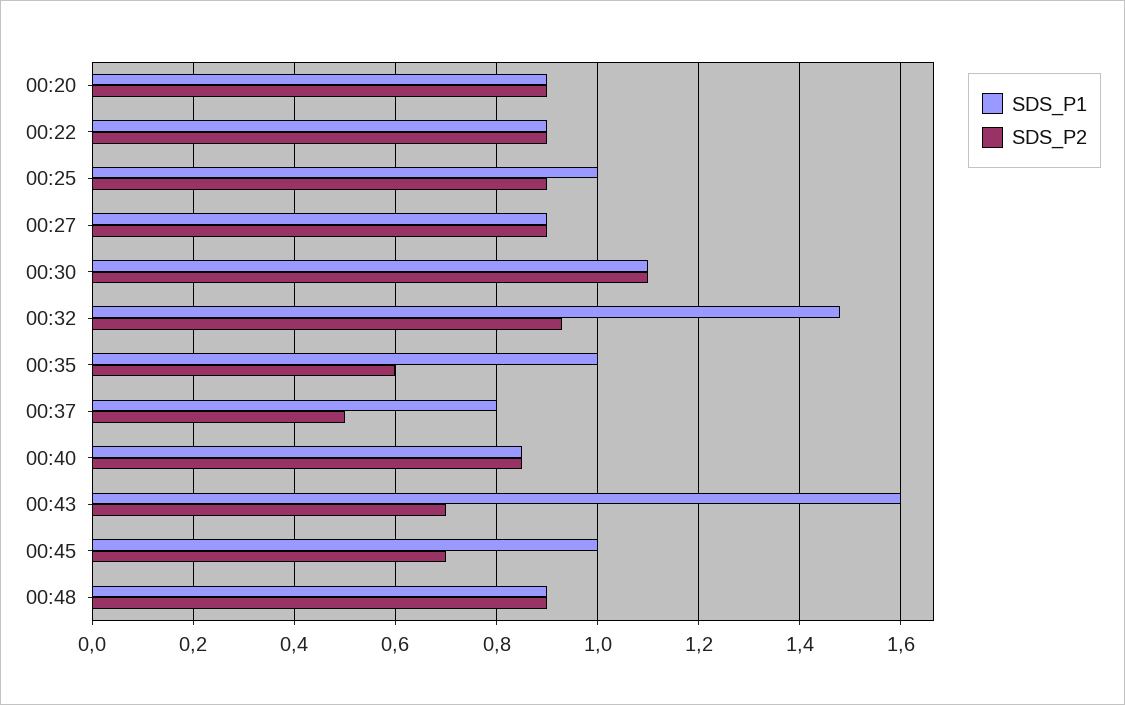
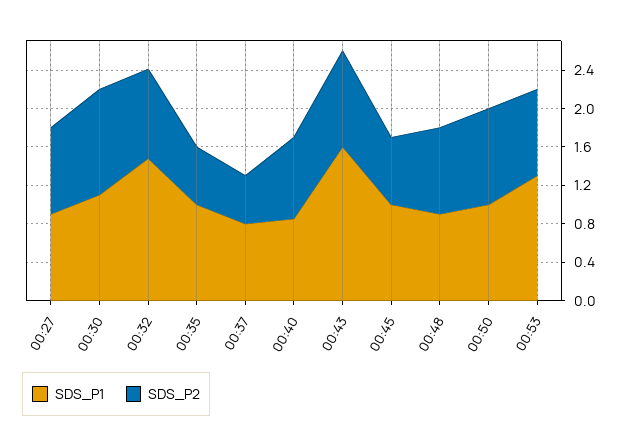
SDS_P1, 00:20: 0.9 -> none
SDS_P2, 00:20: 0.9 -> none
SDS_P1, 00:22: 0.9 -> none
SDS_P2, 00:22: 0.9 -> none
SDS_P1, 00:25: 1 -> none
SDS_P2, 00:25: 0.9 -> none
SDS_P2, 00:43: 0.7 -> 1
SDS_P1, 00:50: none -> 1
SDS_P2, 00:50: none -> 1
SDS_P1, 00:53: none -> 1.3
SDS_P2, 00:53: none -> 0.9

